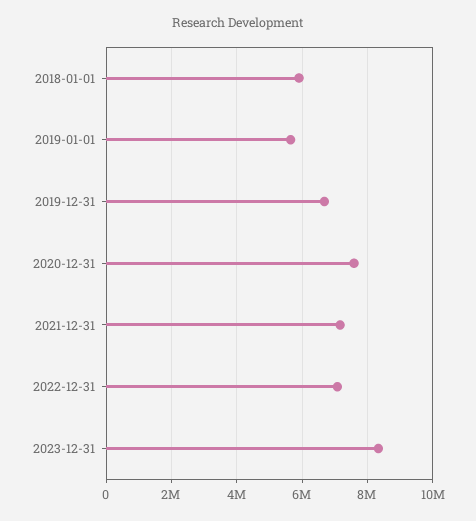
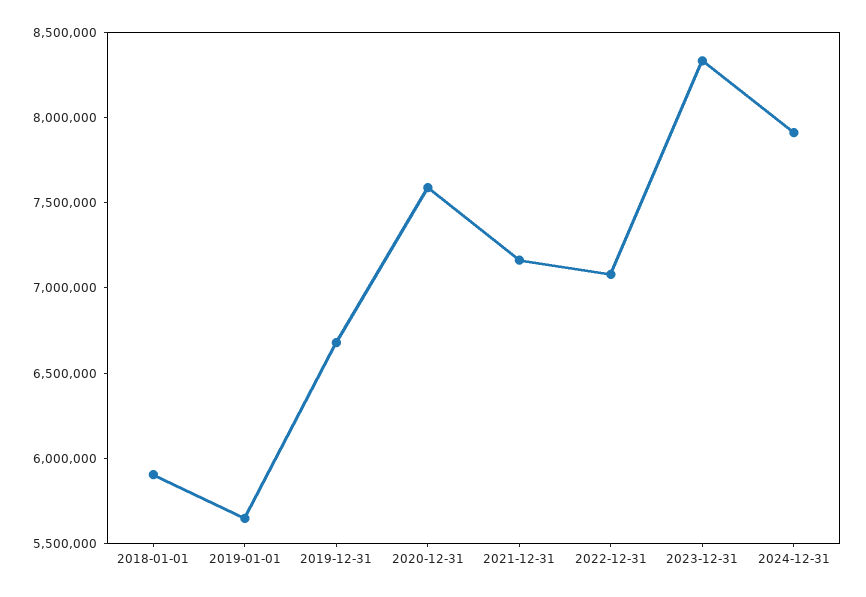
2024-12-31: none -> 7900000

